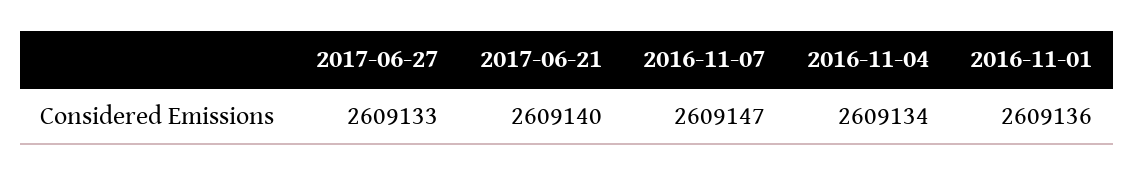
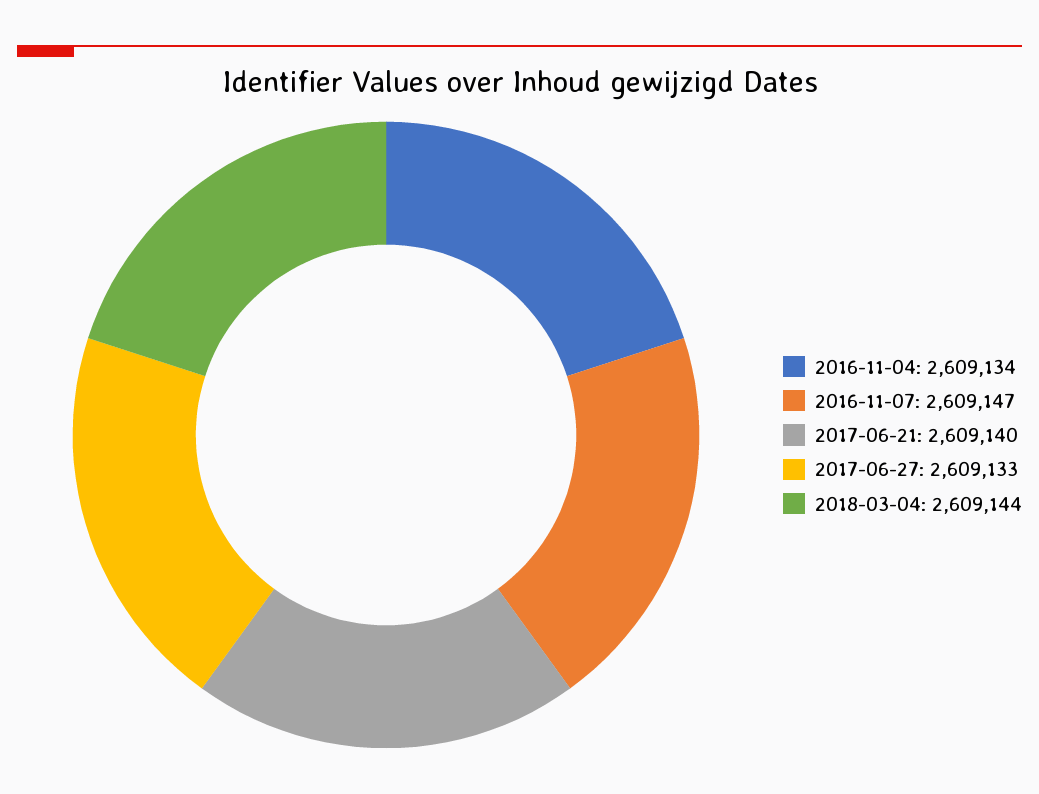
2016-11-01: 2609136 -> none
2018-03-04: none -> 2609144

